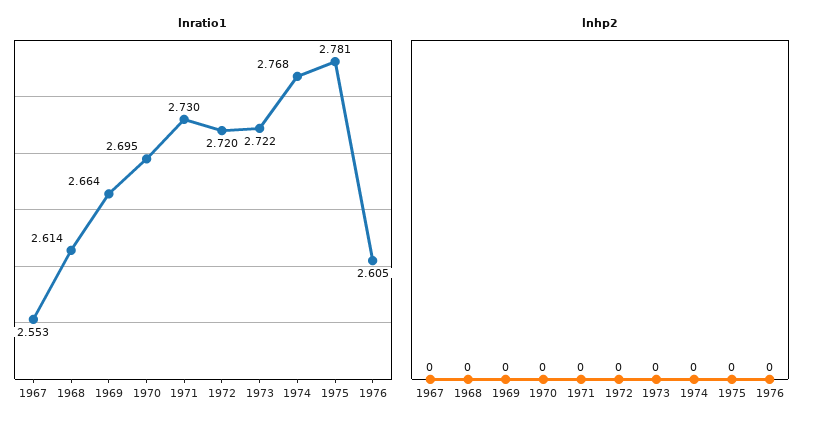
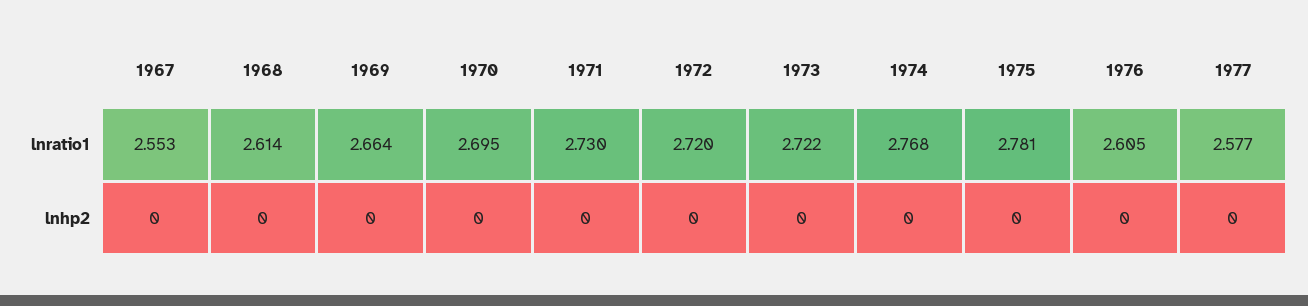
lnratio1, 1977: none -> 2.577
lnhp2, 1977: none -> 0

